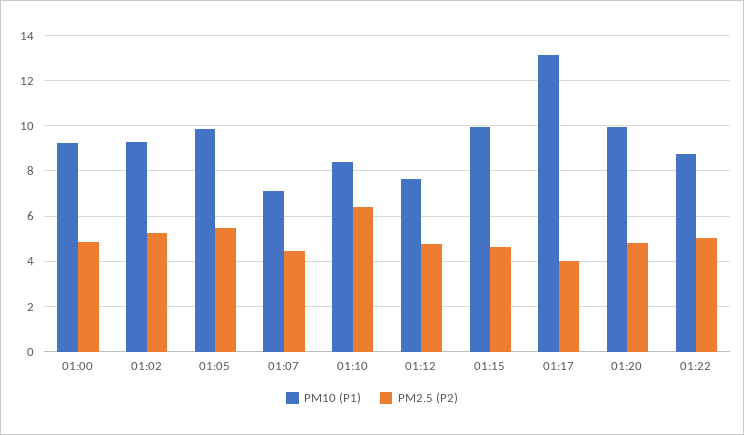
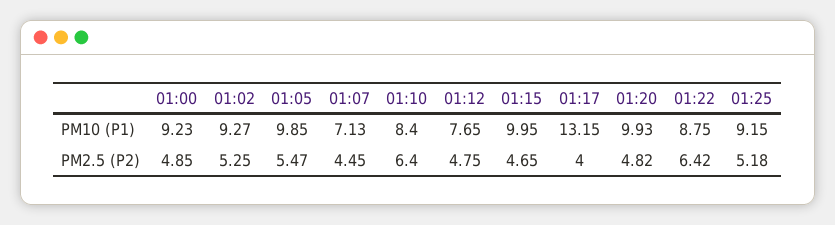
PM2.5 (P2), 01:22: 5 -> 6.42
PM10 (P1), 01:25: none -> 9.15
PM2.5 (P2), 01:25: none -> 5.18

